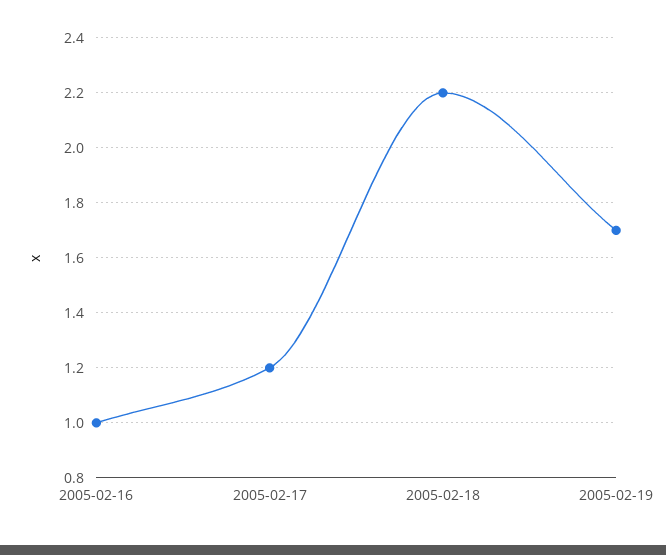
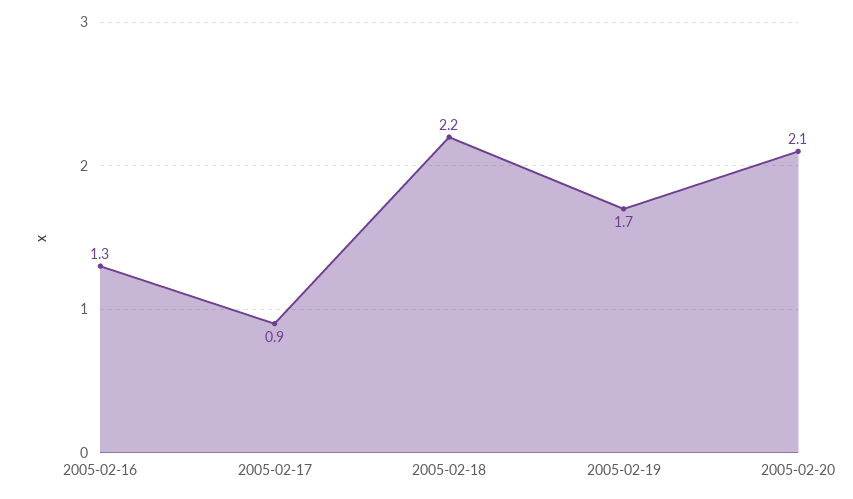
2005-02-16: 1 -> 1.3
2005-02-17: 1.2 -> 0.9
2005-02-20: none -> 2.1

